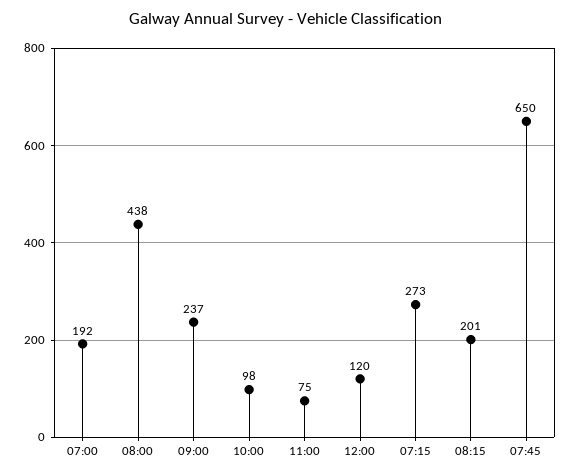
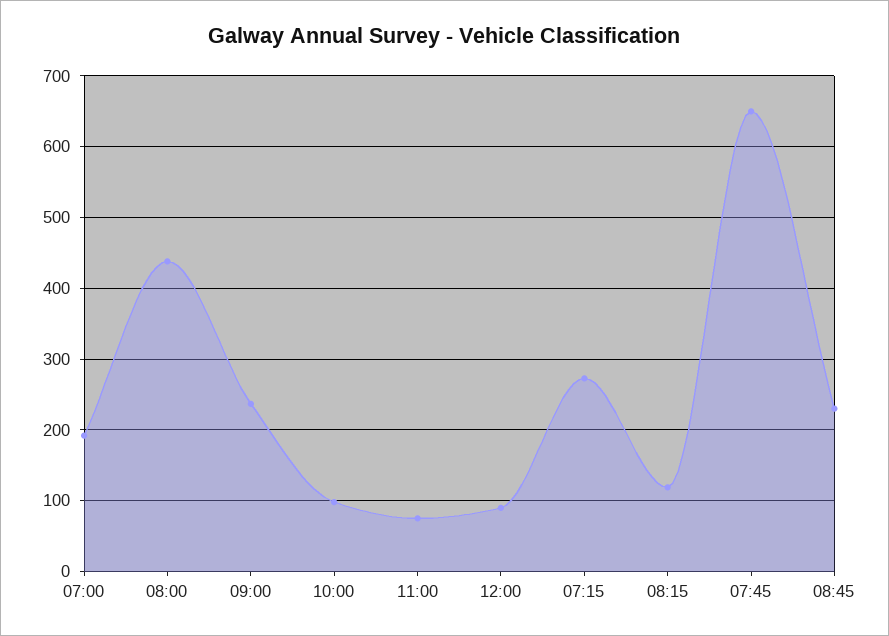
12:00: 120 -> 90
08:15: 201 -> 120
08:45: none -> 230

